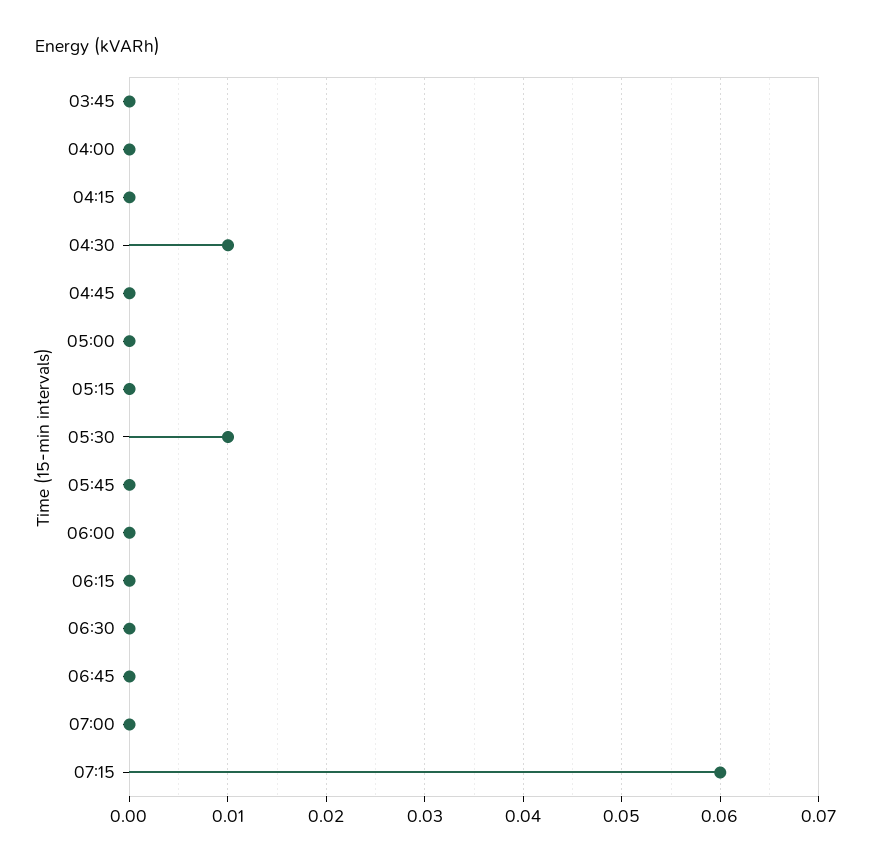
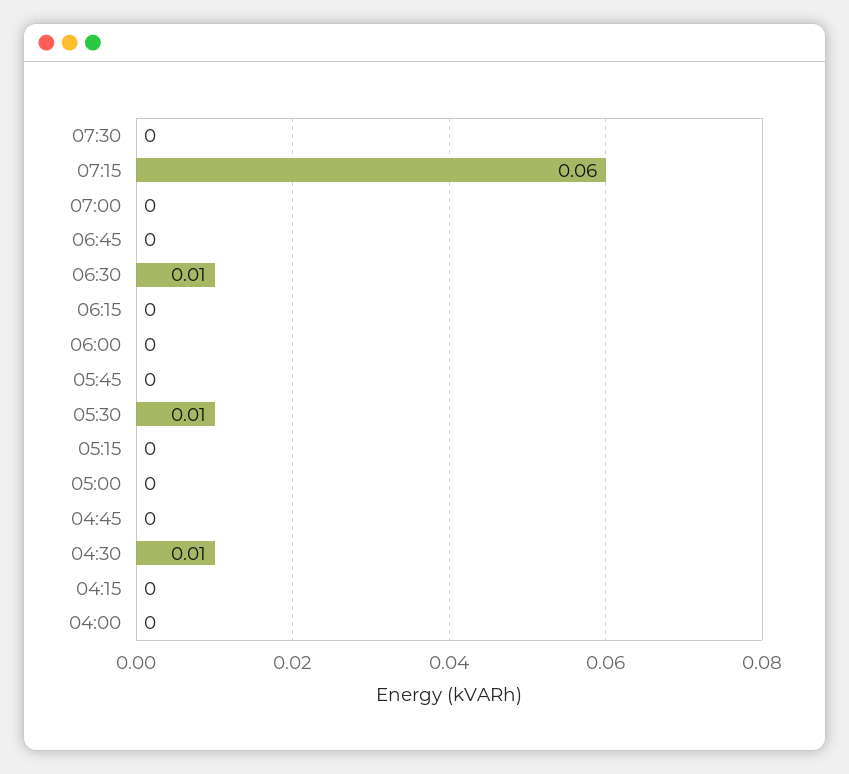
03:45: 0 -> none
06:30: 0 -> 0.01
07:30: none -> 0

